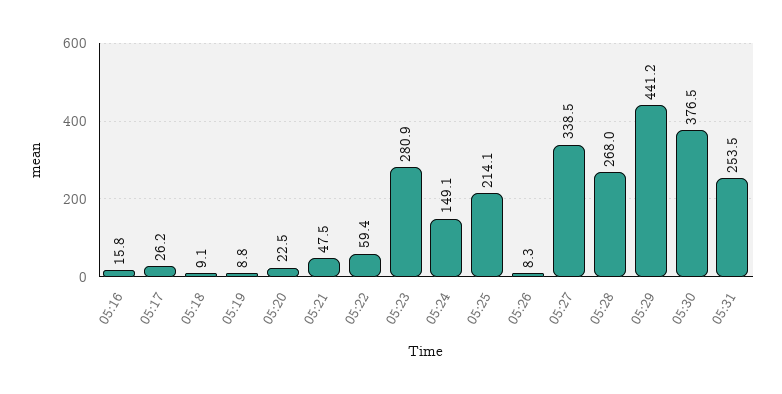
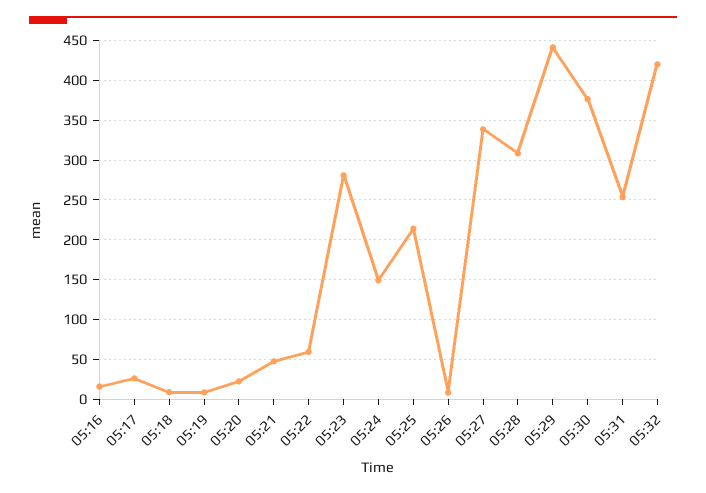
05:28: 268 -> 310
05:32: none -> 420

